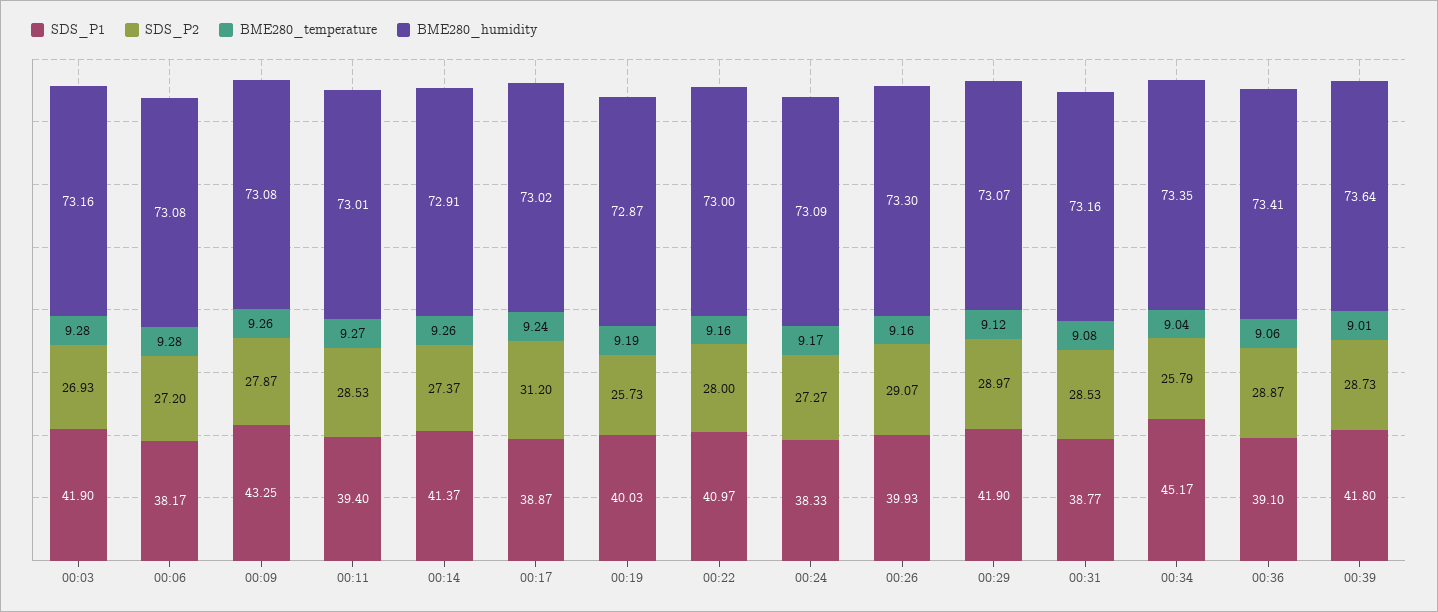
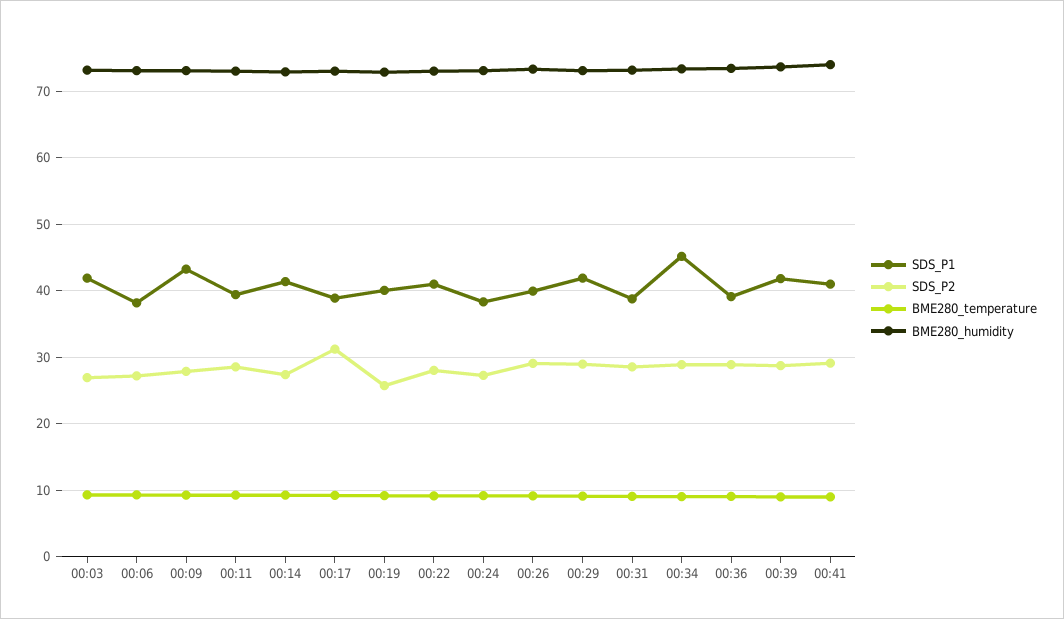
SDS_P2, 00:34: 25.79 -> 29
SDS_P1, 00:41: none -> 41
SDS_P2, 00:41: none -> 29
BME280_temperature, 00:41: none -> 9
BME280_humidity, 00:41: none -> 74

